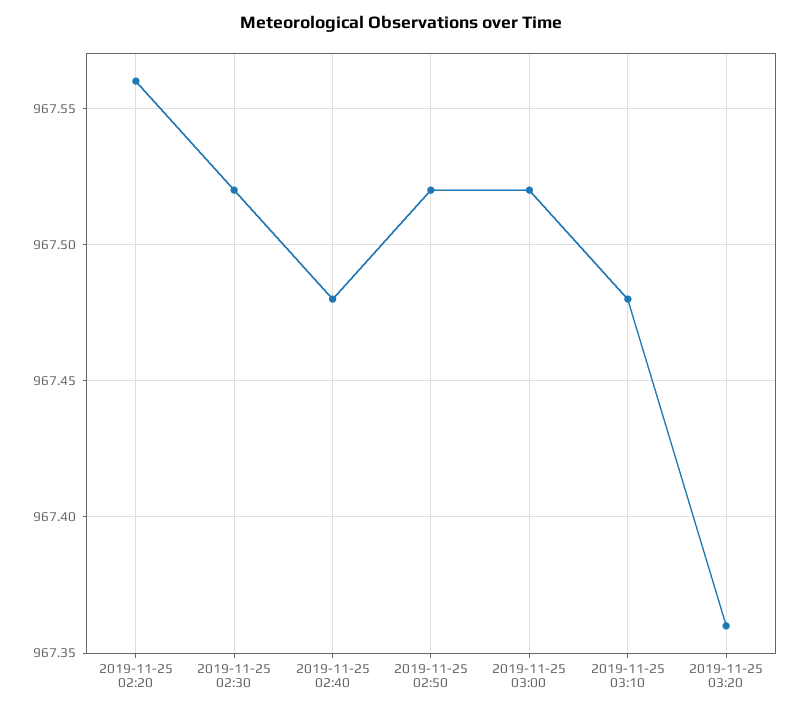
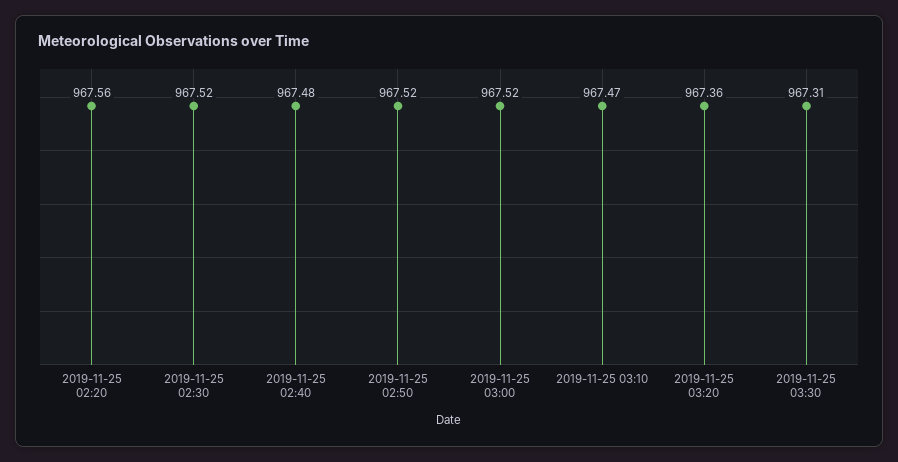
2019-11-25 03:10: 967.48 -> 967.47
2019-11-25 03:30: none -> 967.31

